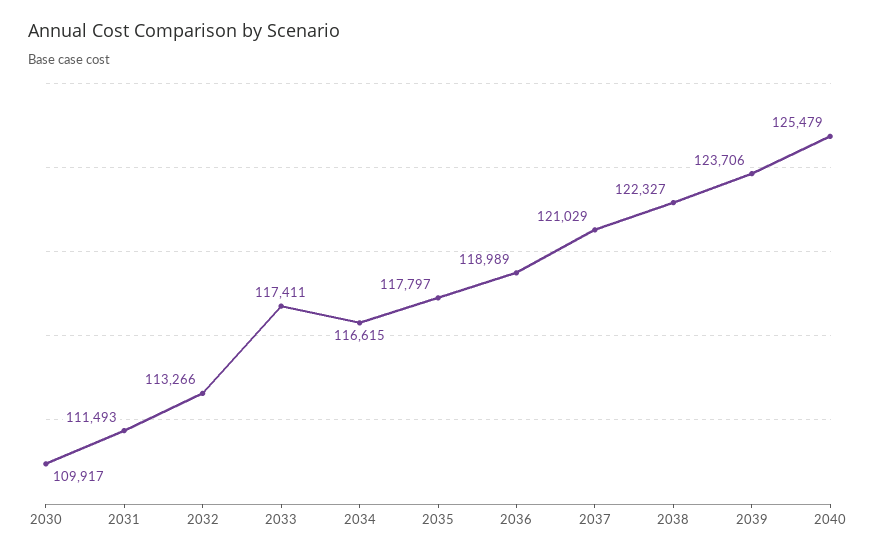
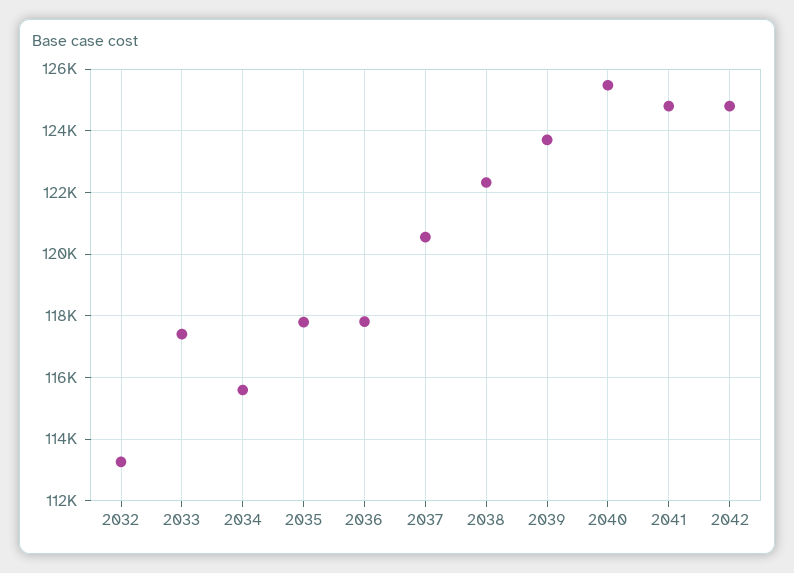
2030: 109917 -> none
2031: 111493 -> none
2034: 116615 -> 115600
2036: 118989 -> 117800
2037: 121029 -> 120600
2041: none -> 124800
2042: none -> 124800

